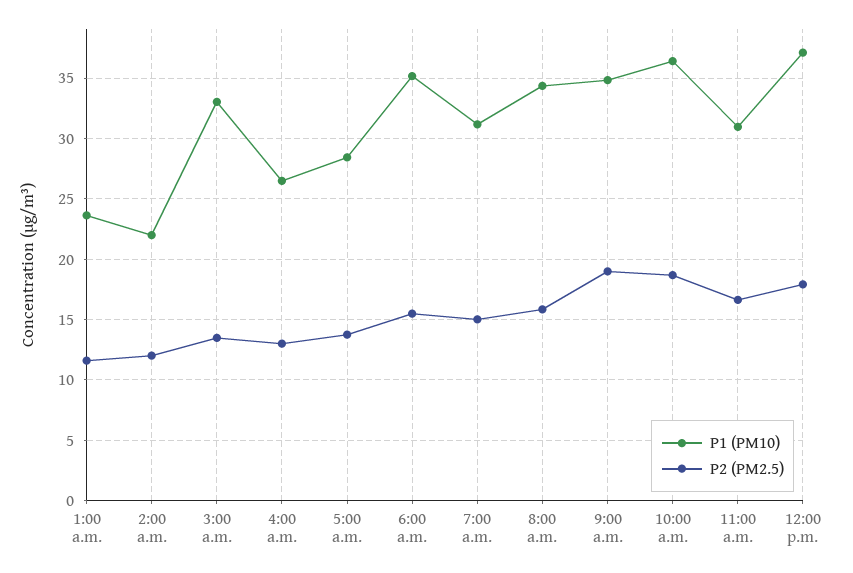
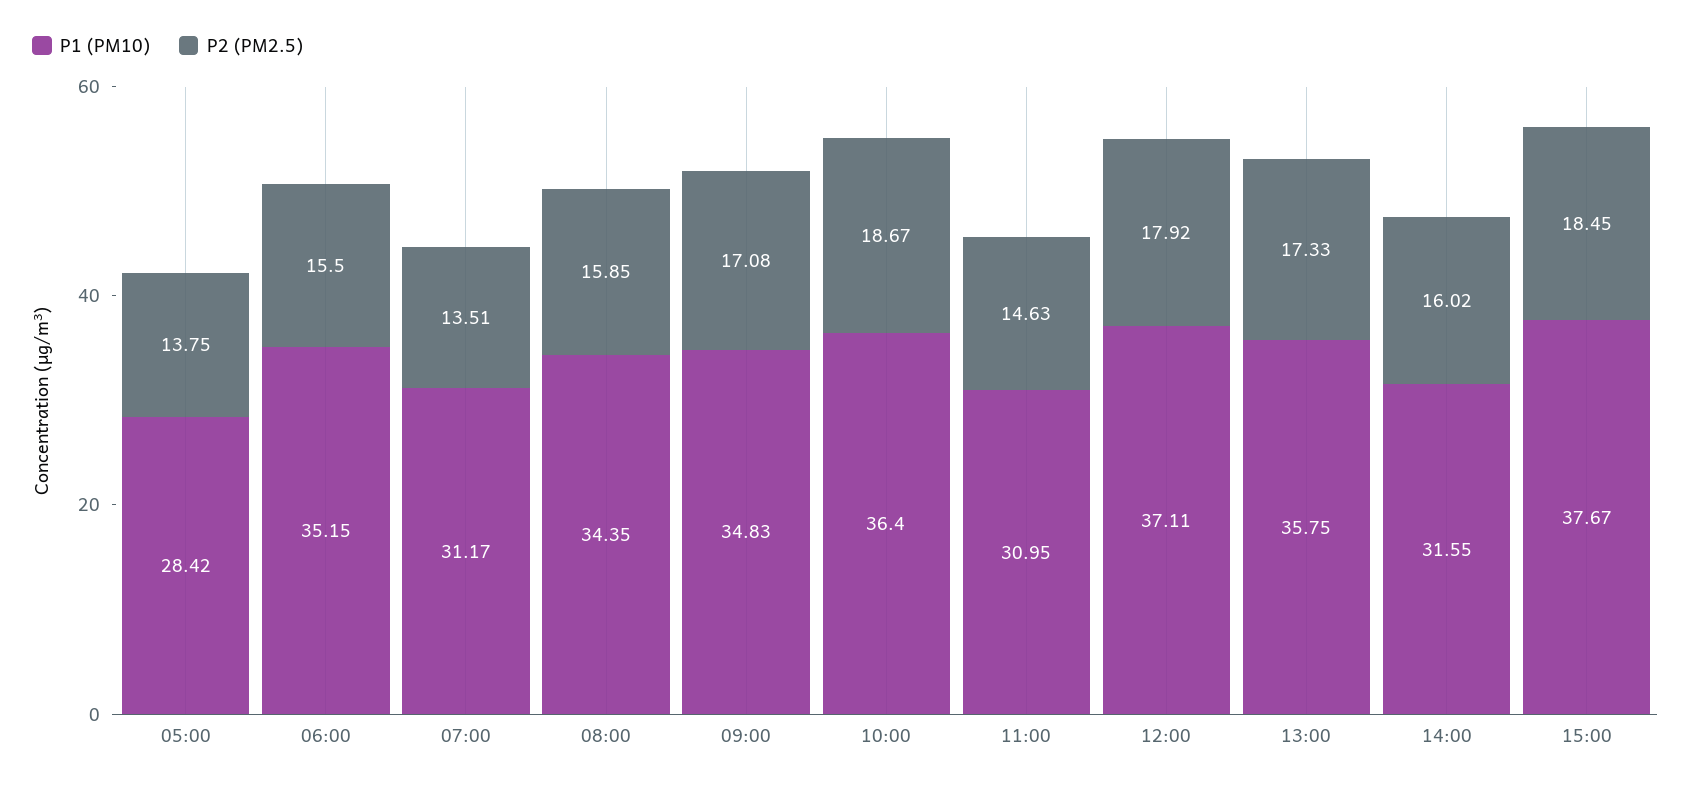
P1 (PM10), 1:00 a.m.: 23.5 -> none
P2 (PM2.5), 1:00 a.m.: 11.5 -> none
P1 (PM10), 2:00 a.m.: 22 -> none
P2 (PM2.5), 2:00 a.m.: 12 -> none
P1 (PM10), 3:00 a.m.: 33 -> none
P2 (PM2.5), 3:00 a.m.: 13.5 -> none
P1 (PM10), 4:00 a.m.: 26.5 -> none
P2 (PM2.5), 4:00 a.m.: 13 -> none
P2 (PM2.5), 7:00 a.m.: 15 -> 13.51
P2 (PM2.5), 9:00 a.m.: 19 -> 17.08
P2 (PM2.5), 11:00 a.m.: 16.5 -> 14.63
P1 (PM10), 13:00: none -> 35.75
P2 (PM2.5), 13:00: none -> 17.33
P1 (PM10), 14:00: none -> 31.55
P2 (PM2.5), 14:00: none -> 16.02
P1 (PM10), 15:00: none -> 37.67
P2 (PM2.5), 15:00: none -> 18.45

